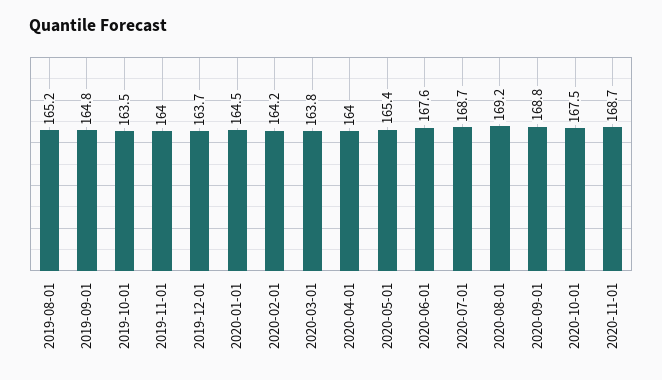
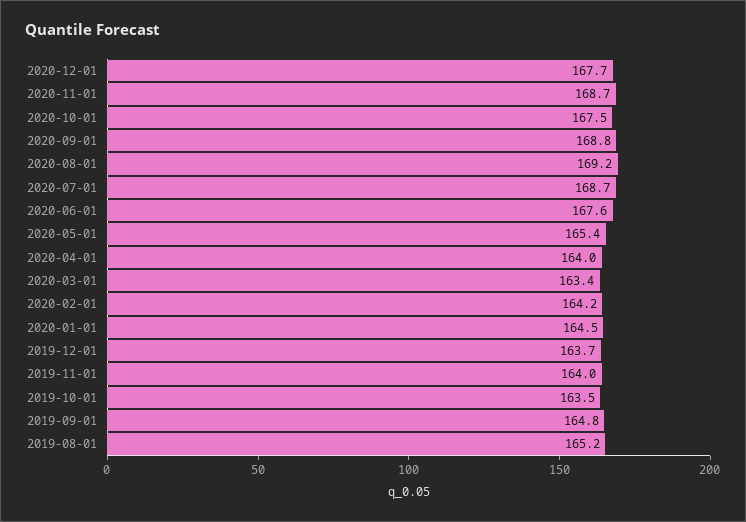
2020-03-01: 163.8 -> 163.4
2020-12-01: none -> 167.7

